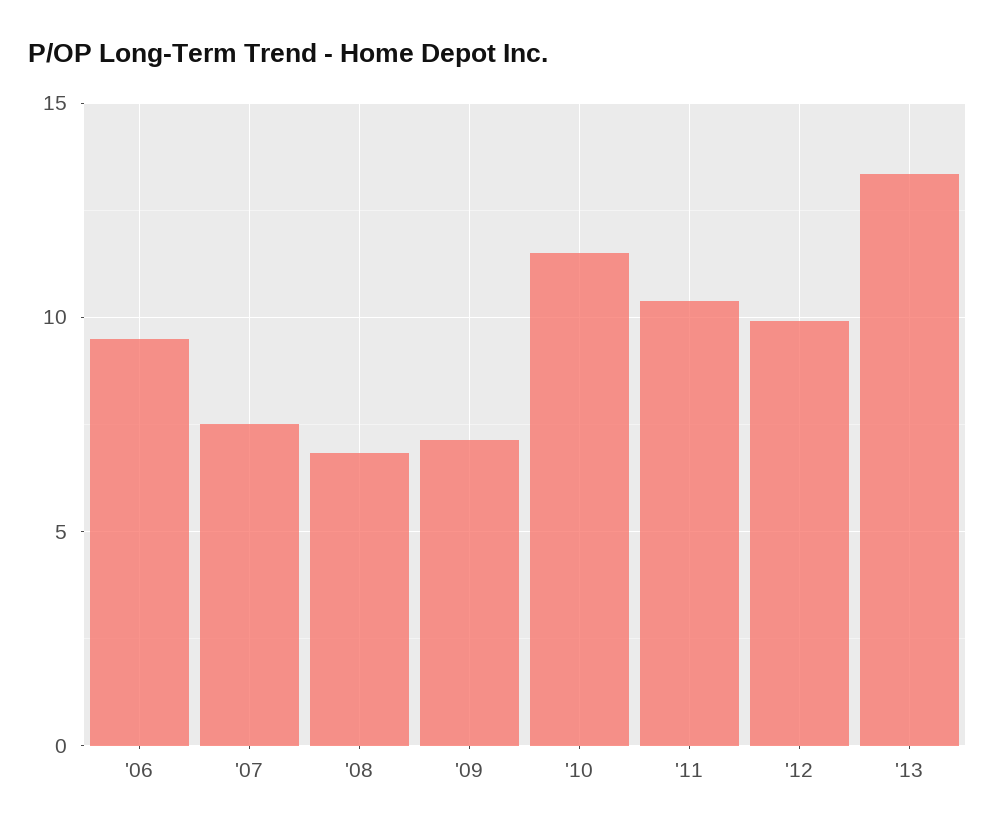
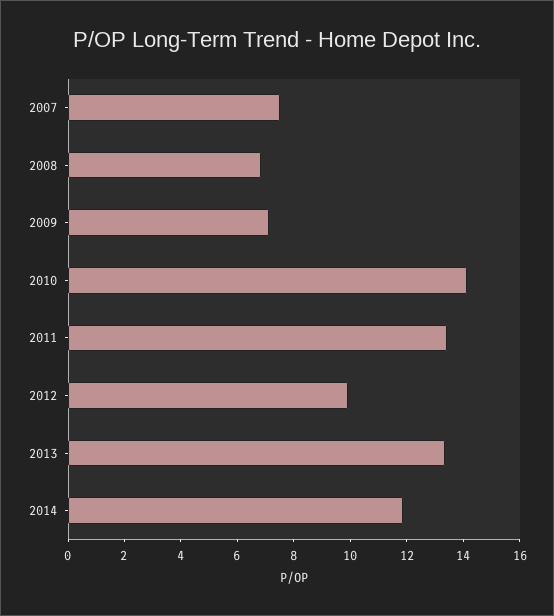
'06: 9.5 -> none
'10: 11.5 -> 14
'11: 10.5 -> 13.5
2014: none -> 12

